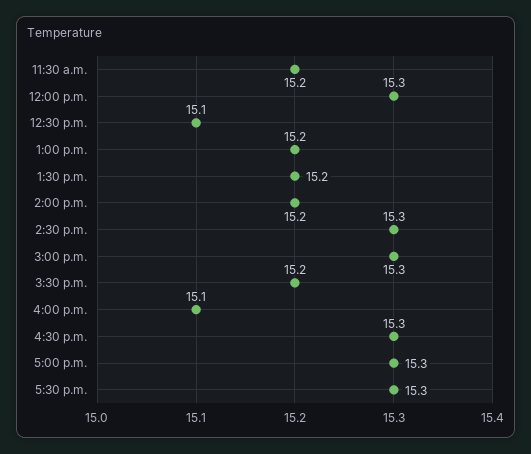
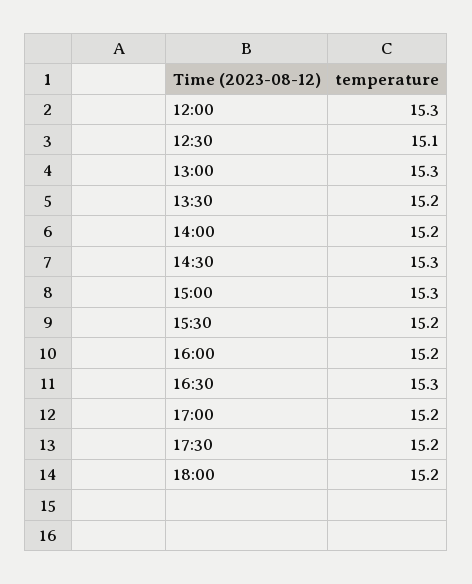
11:30 a.m.: 15.2 -> none
1:00 p.m.: 15.2 -> 15.3
4:00 p.m.: 15.1 -> 15.2
5:00 p.m.: 15.3 -> 15.2
5:30 p.m.: 15.3 -> 15.2
18:00: none -> 15.2

